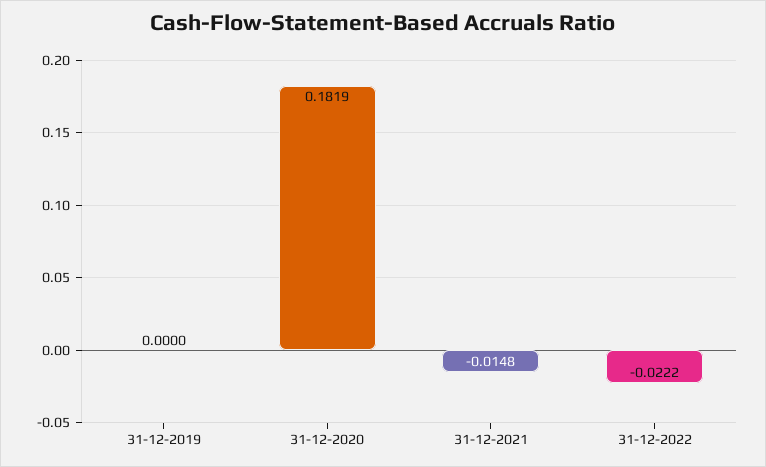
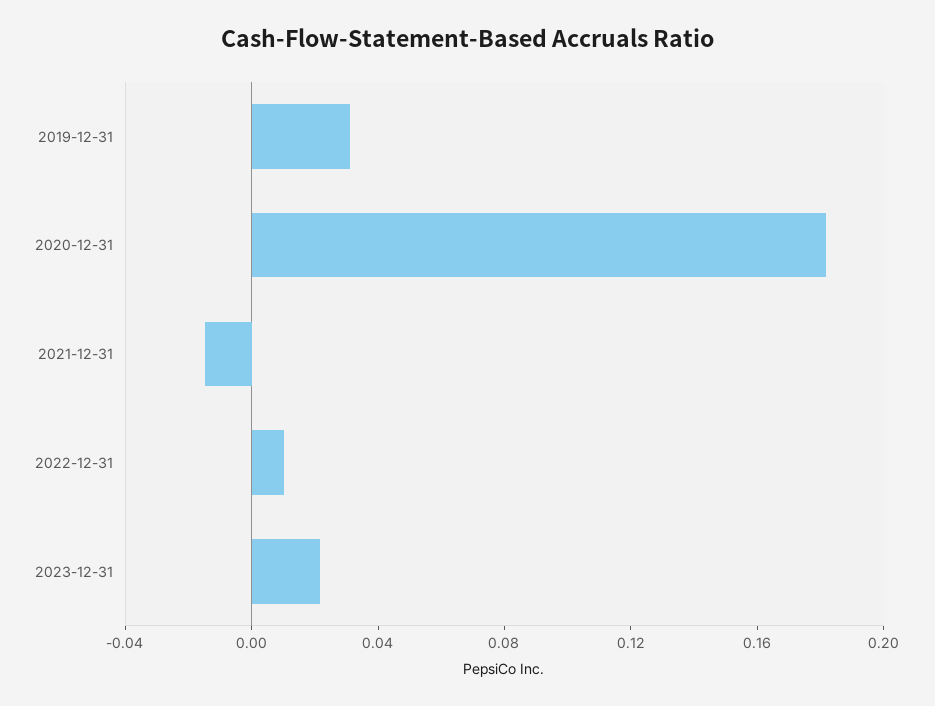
31-12-2019: 0 -> 0.03
31-12-2022: -0.0222 -> 0.01
2023-12-31: none -> 0.02

